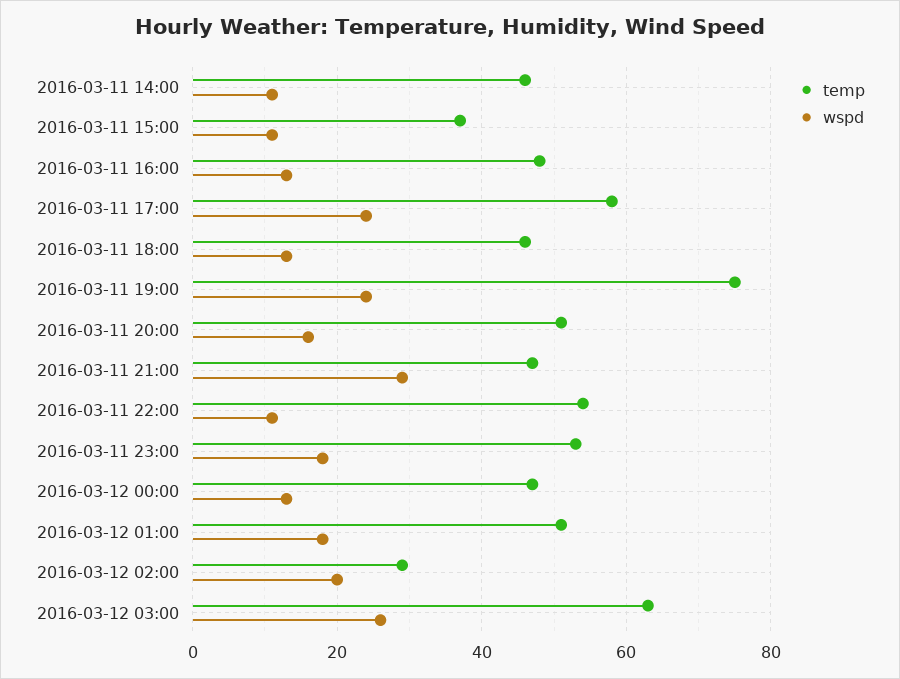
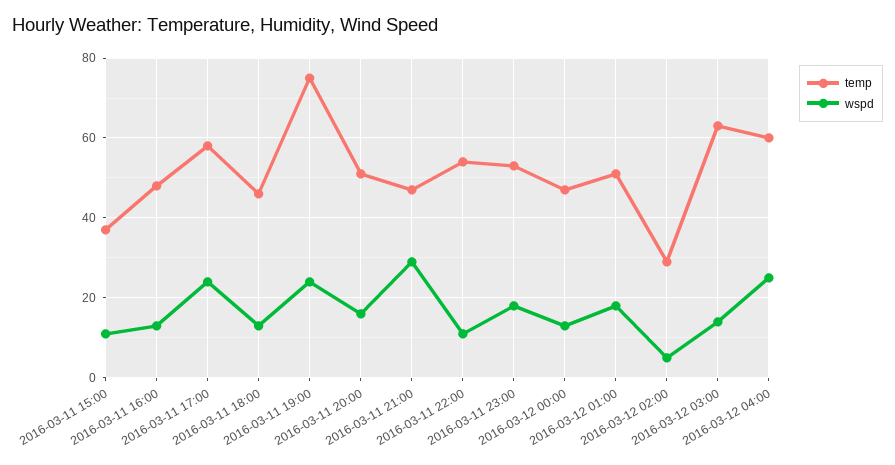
temp, 2016-03-11 14:00: 45 -> none
wspd, 2016-03-11 14:00: 10 -> none
wspd, 2016-03-12 02:00: 20 -> 5
wspd, 2016-03-12 03:00: 25 -> 15
temp, 2016-03-12 04:00: none -> 60
wspd, 2016-03-12 04:00: none -> 25

